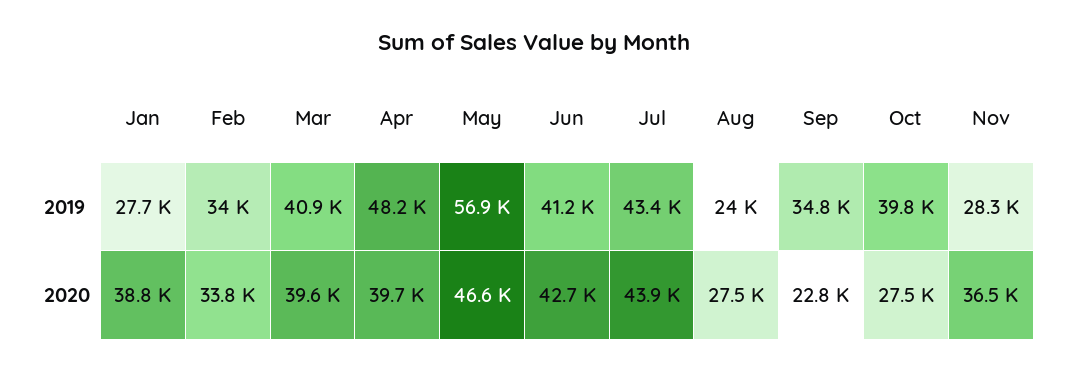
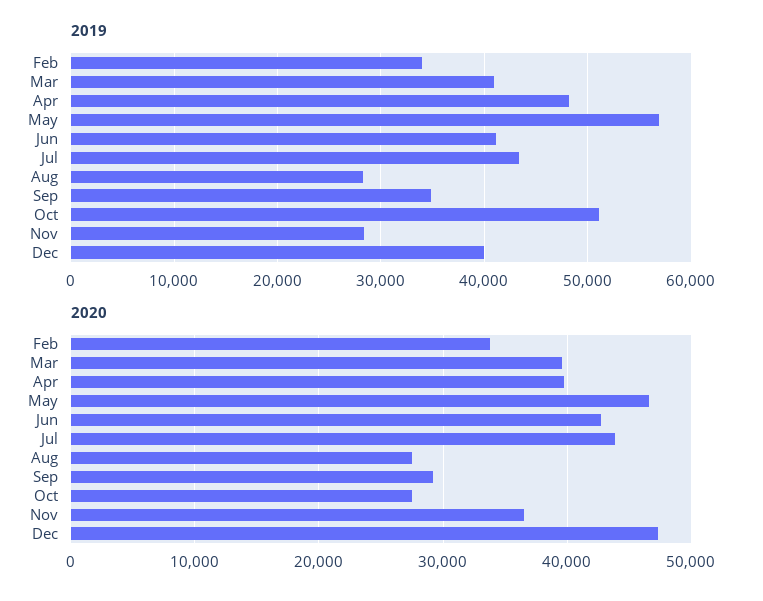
2019, Jan: 27700 -> none
2019, Aug: 24000 -> 28000
2019, Oct: 39800 -> 51000
2020, Jan: 38800 -> none
2020, Sep: 22800 -> 29000
2019, Dec: none -> 40000
2020, Dec: none -> 47000

